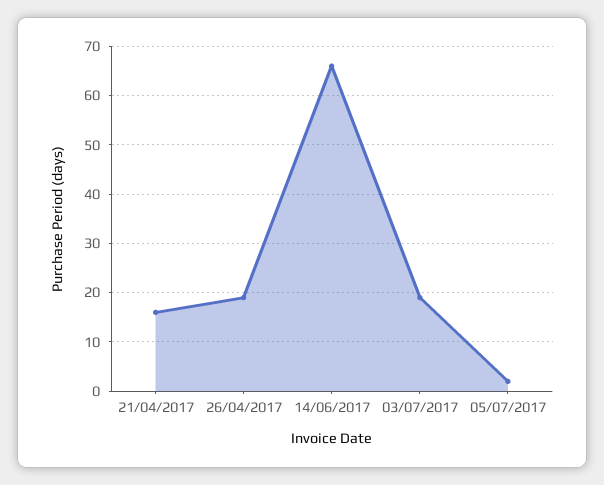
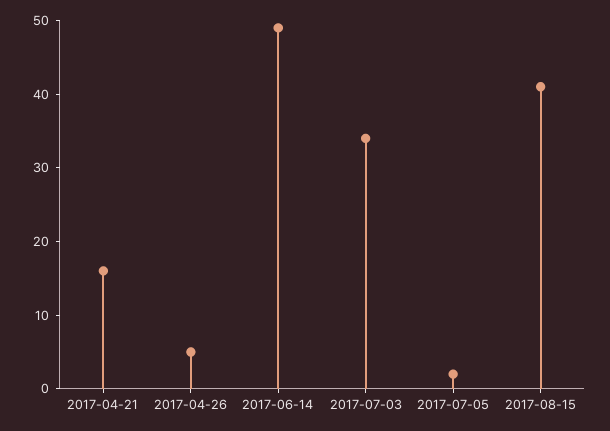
26/04/2017: 20 -> 5
14/06/2017: 65 -> 50
03/07/2017: 20 -> 35
2017-08-15: none -> 40

